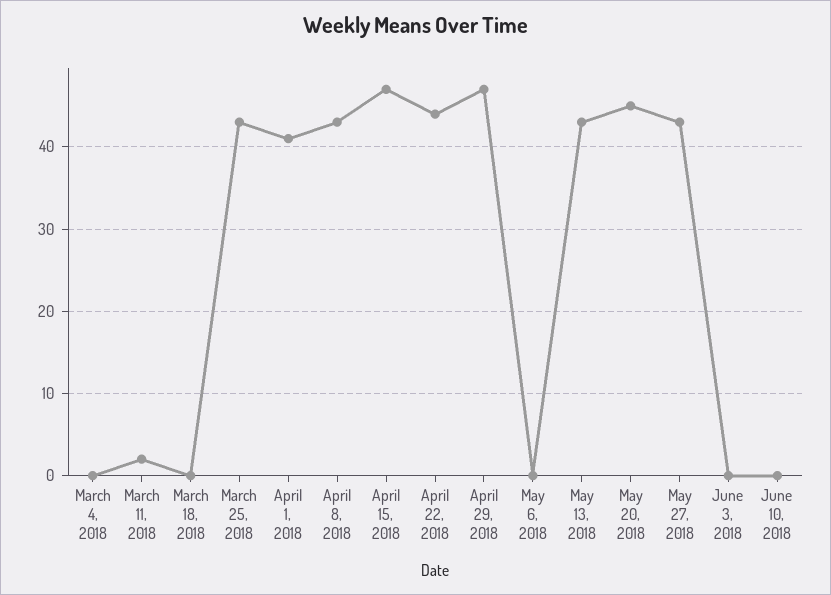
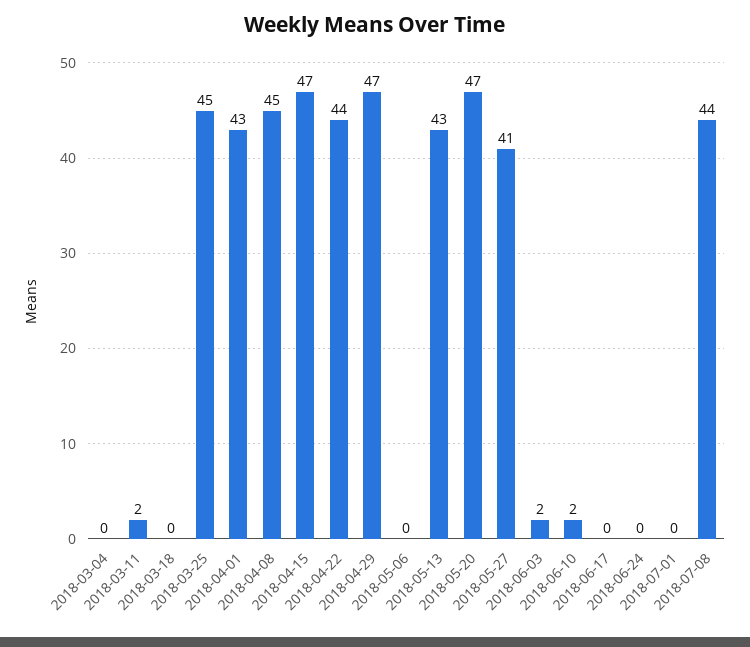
March 25, 2018: 43 -> 45
April 1, 2018: 41 -> 43
April 8, 2018: 43 -> 45
May 20, 2018: 45 -> 47
May 27, 2018: 43 -> 41
June 3, 2018: 0 -> 2
June 10, 2018: 0 -> 2
2018-06-17: none -> 0
2018-06-24: none -> 0
2018-07-01: none -> 0
2018-07-08: none -> 44

